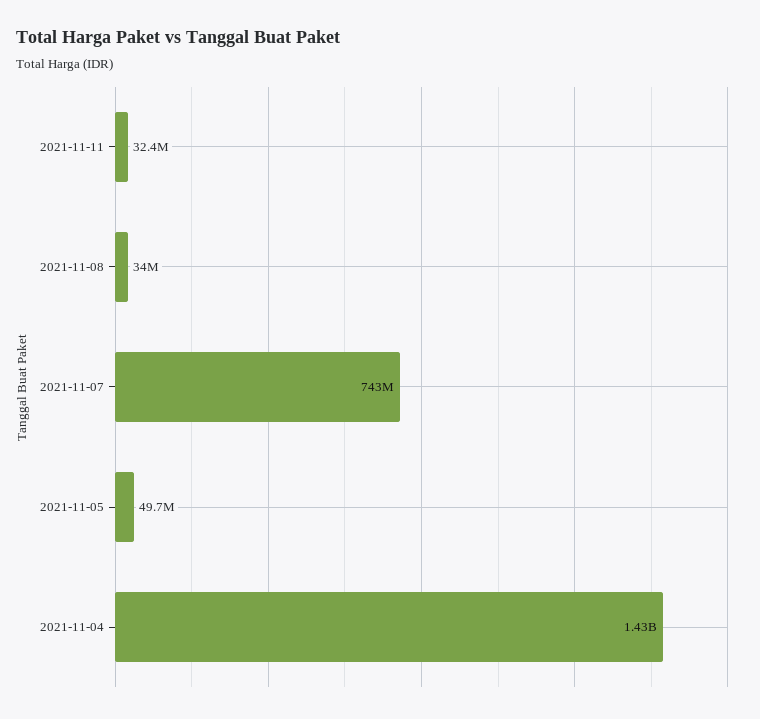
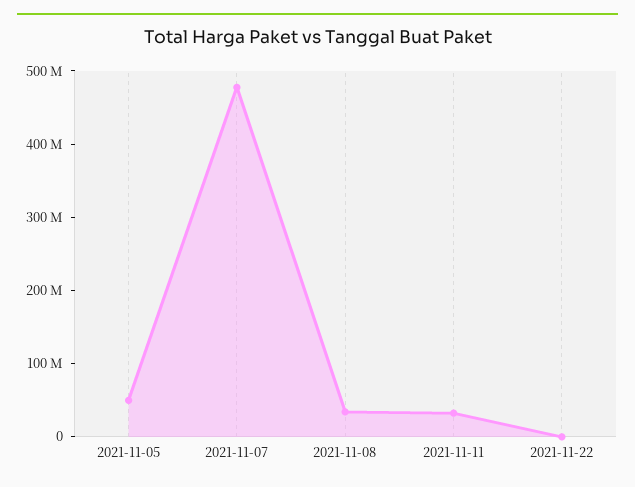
2021-11-07: 743000000 -> 480000000
2021-11-04: 1430000000 -> none
2021-11-22: none -> 0

